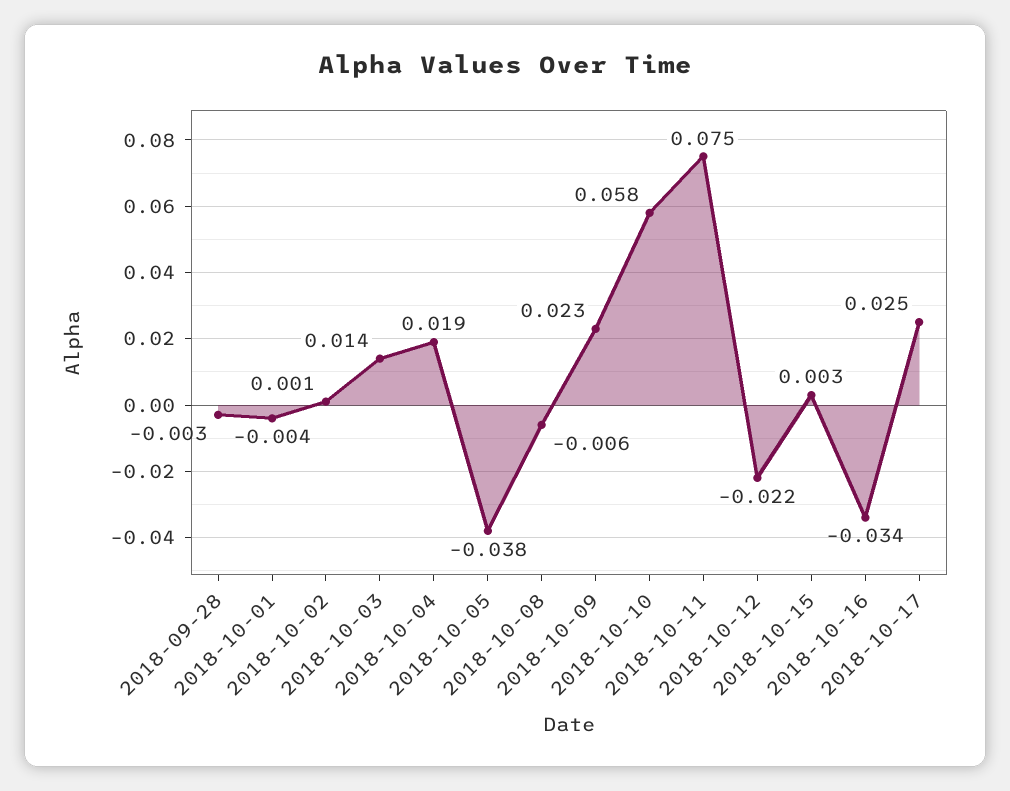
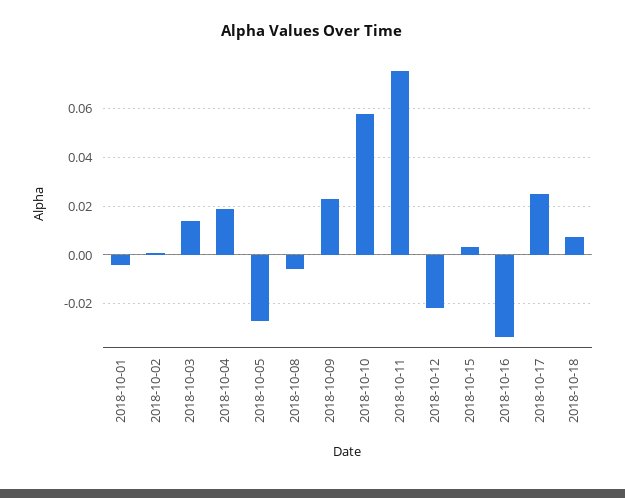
2018-09-28: -0.003 -> none
2018-10-05: -0.038 -> -0.0275
2018-10-18: none -> 0.0075

